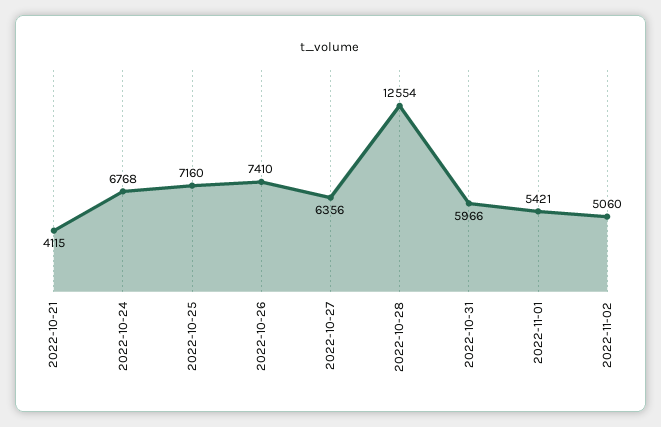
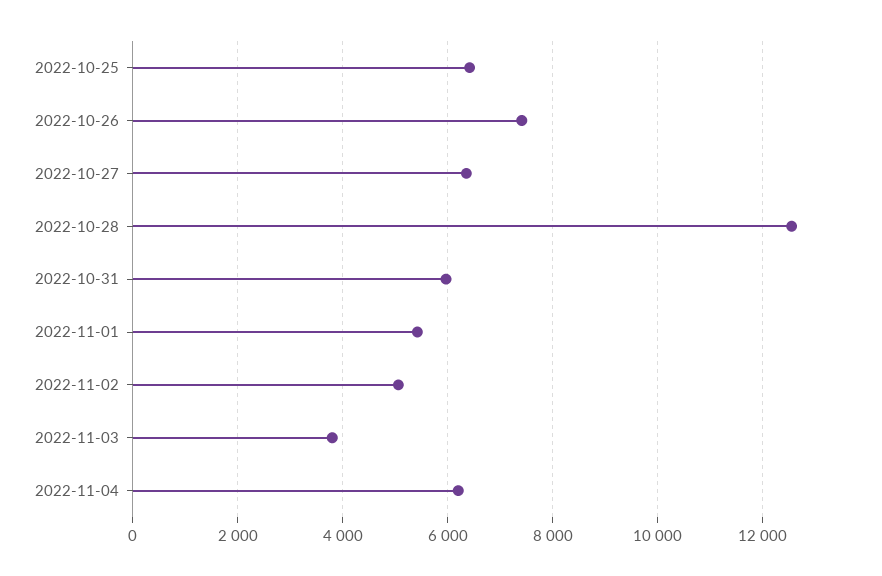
2022-10-21: 4115 -> none
2022-10-24: 6768 -> none
2022-10-25: 7160 -> 6400
2022-11-03: none -> 3800
2022-11-04: none -> 6200

